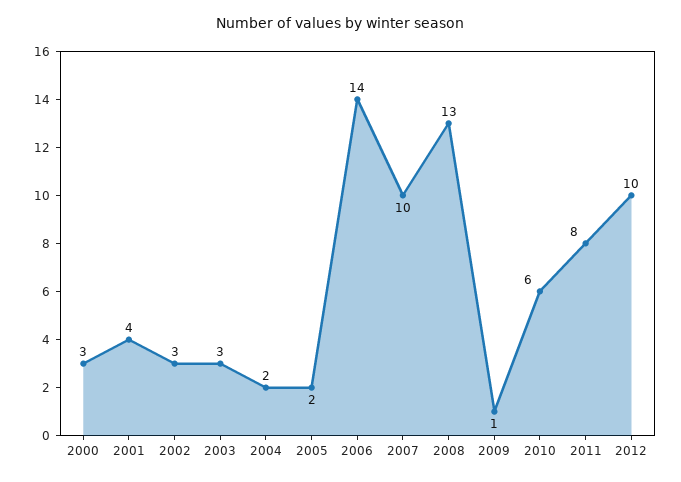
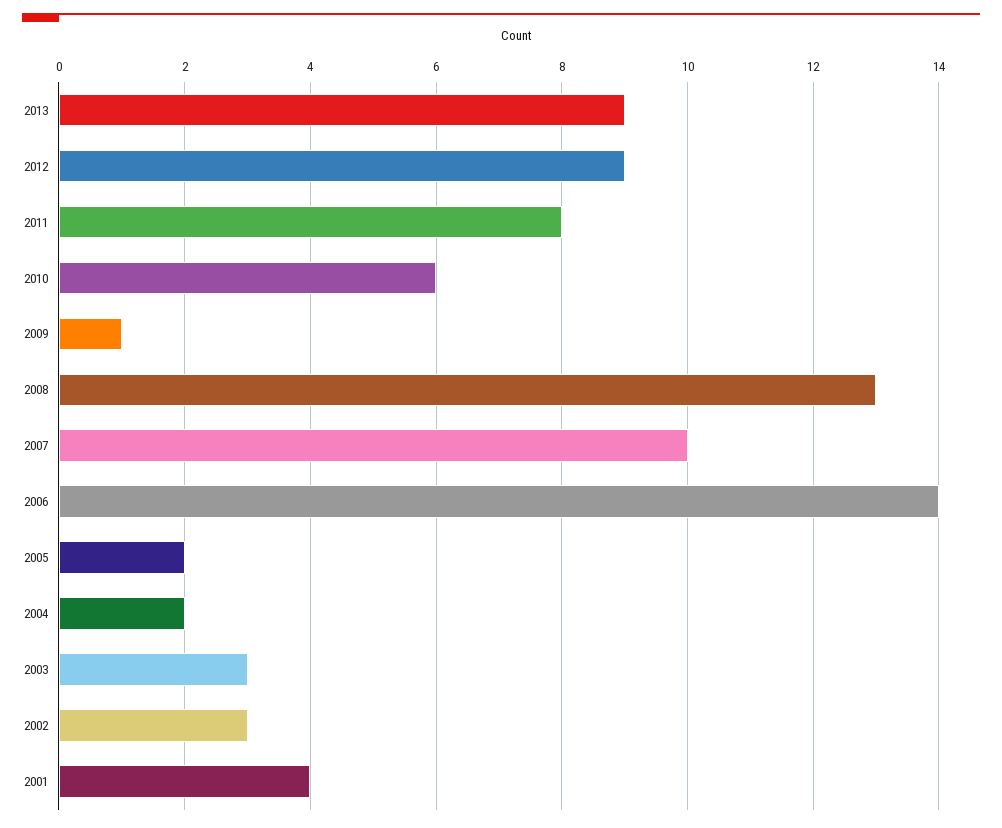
2000: 3 -> none
2012: 10 -> 9
2013: none -> 9

